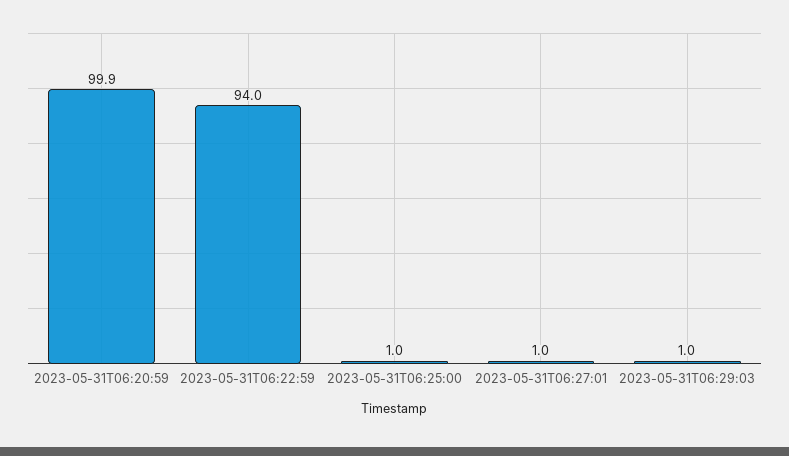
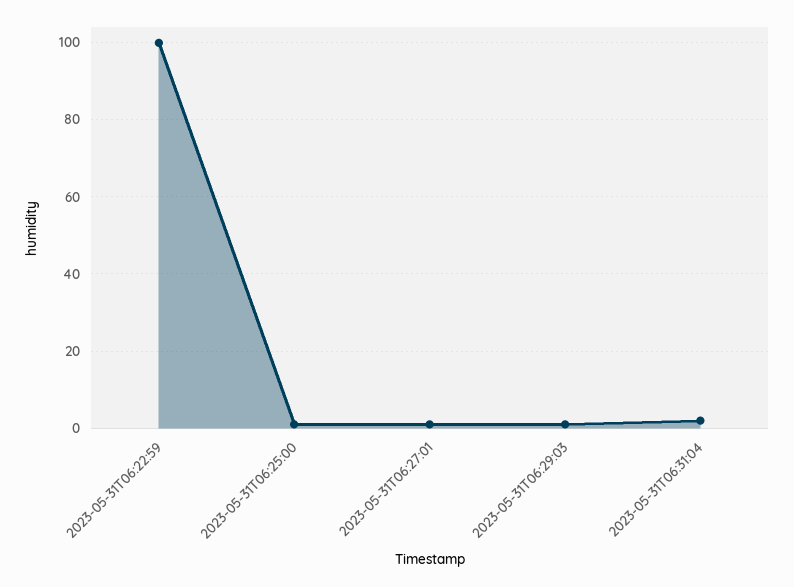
2023-05-31T06:20:59: 99.9 -> none
2023-05-31T06:22:59: 94 -> 100
2023-05-31T06:31:04: none -> 2

